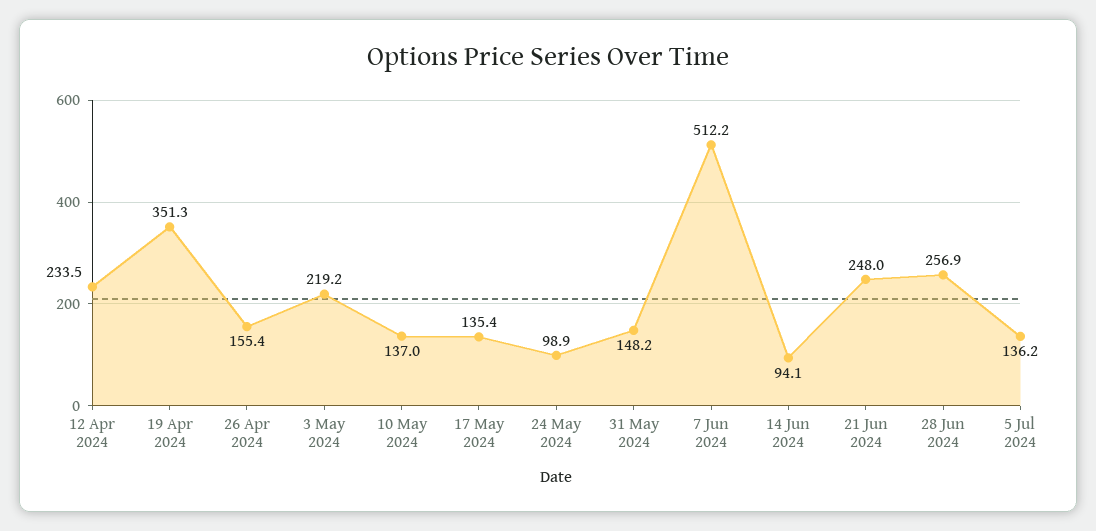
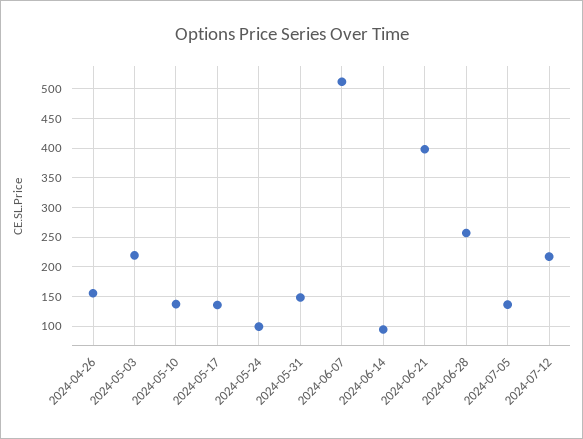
12 Apr 2024: 233.5 -> none
19 Apr 2024: 351.3 -> none
21 Jun 2024: 248 -> 400
2024-07-12: none -> 225

